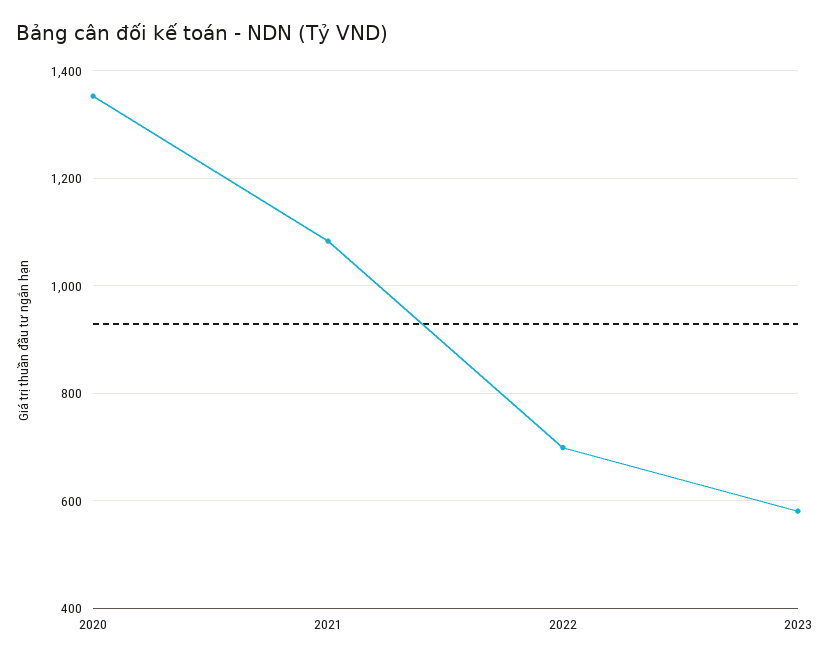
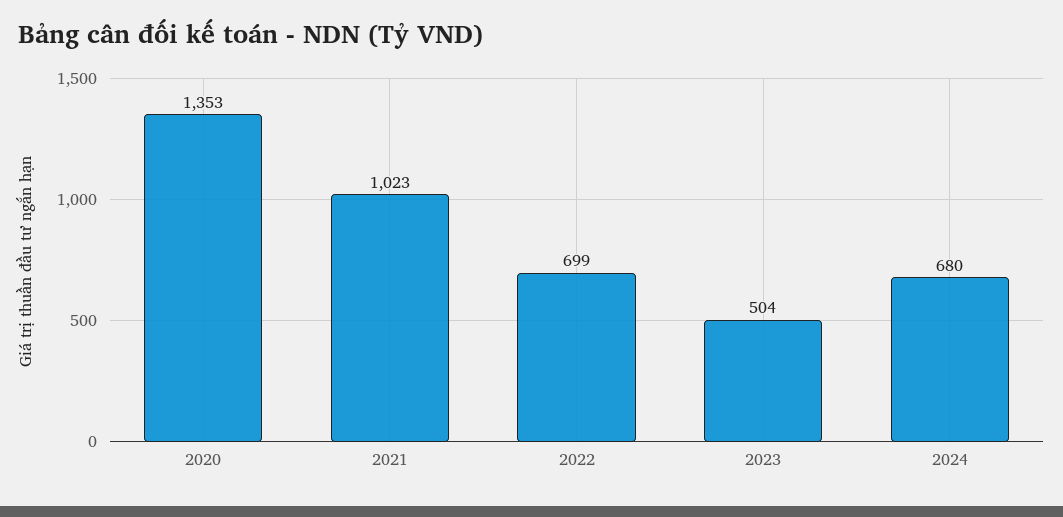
2021: 1080 -> 1023
2023: 580 -> 504
2024: none -> 680

